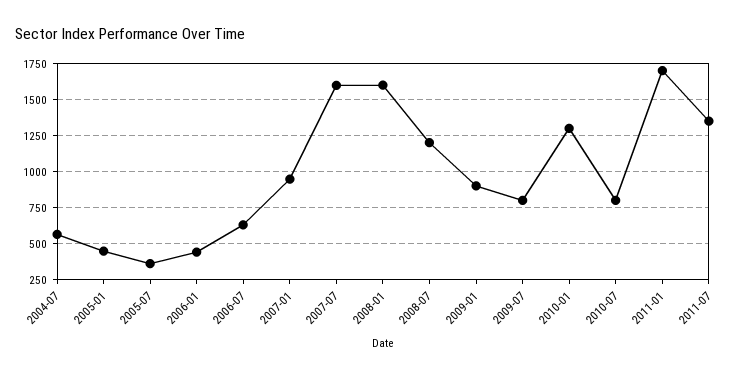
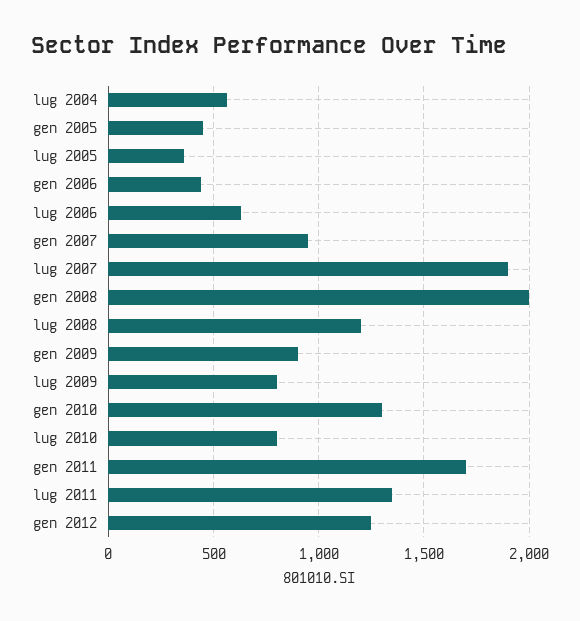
2007-07: 1600 -> 1900
2008-01: 1600 -> 2000
gen 2012: none -> 1250

